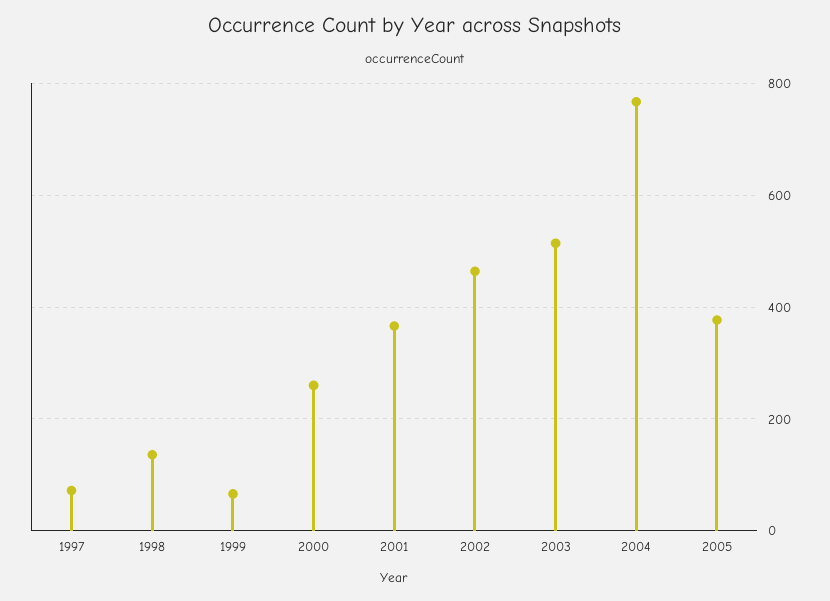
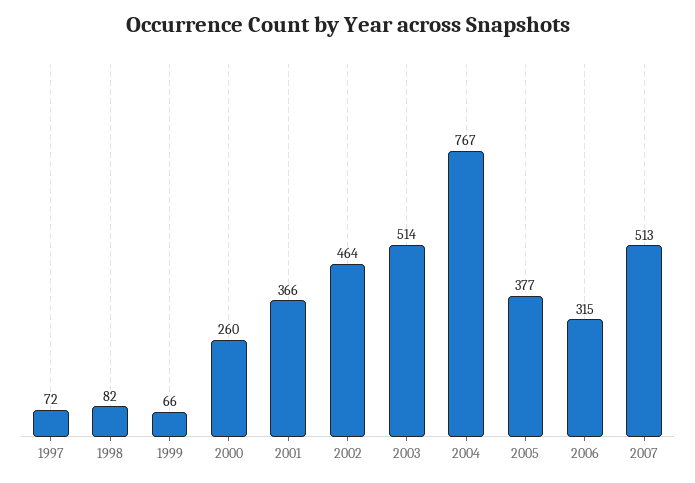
1998: 140 -> 82
2006: none -> 315
2007: none -> 513

